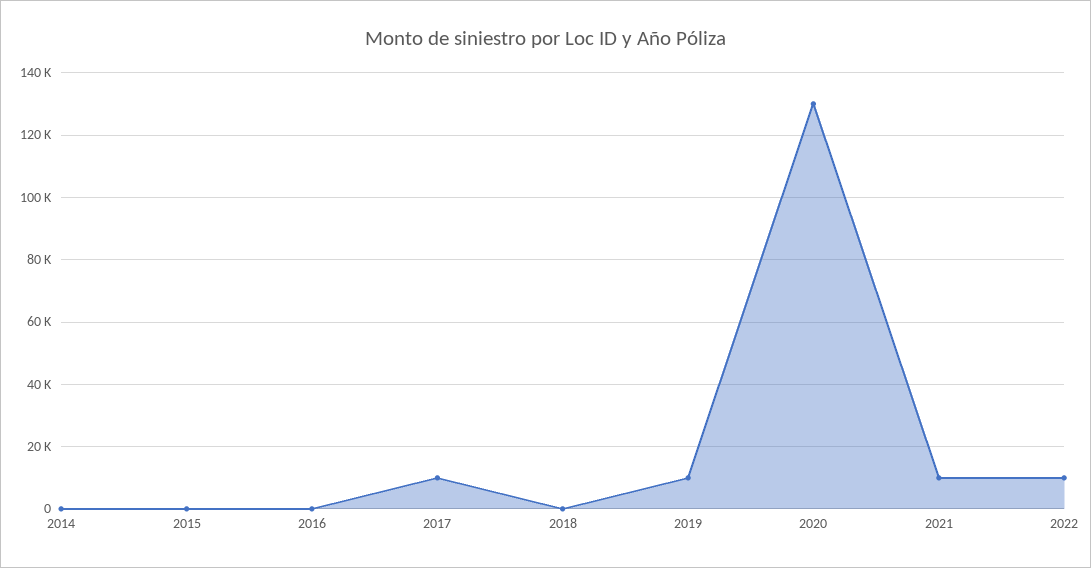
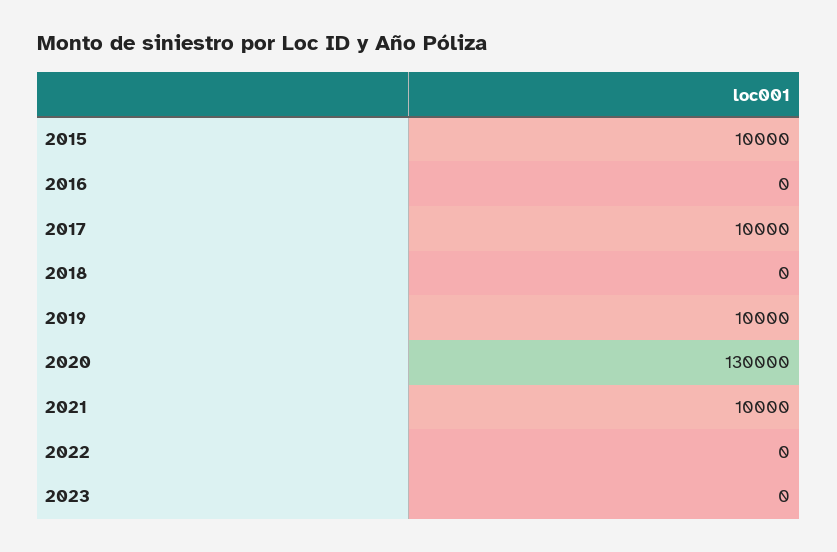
2014: 0 -> none
2015: 0 -> 10000
2022: 10000 -> 0
2023: none -> 0

